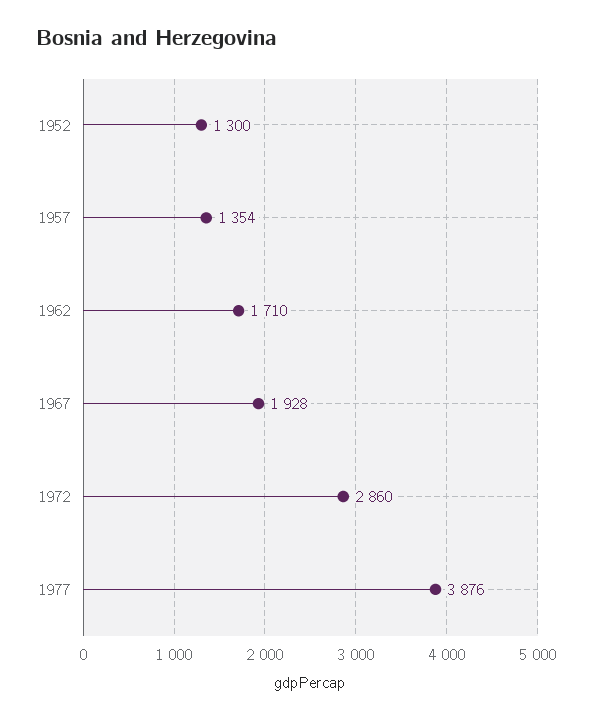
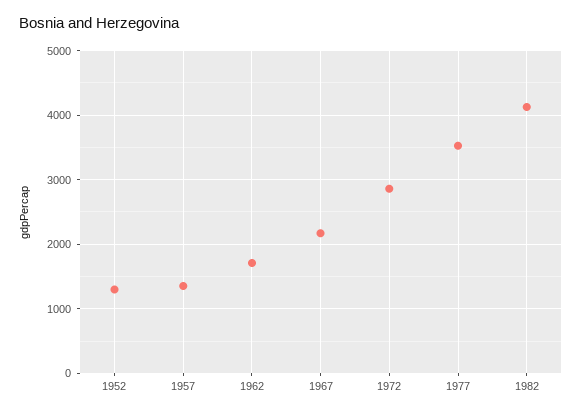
1967: 1928 -> 2200
1977: 3876 -> 3500
1982: none -> 4100

